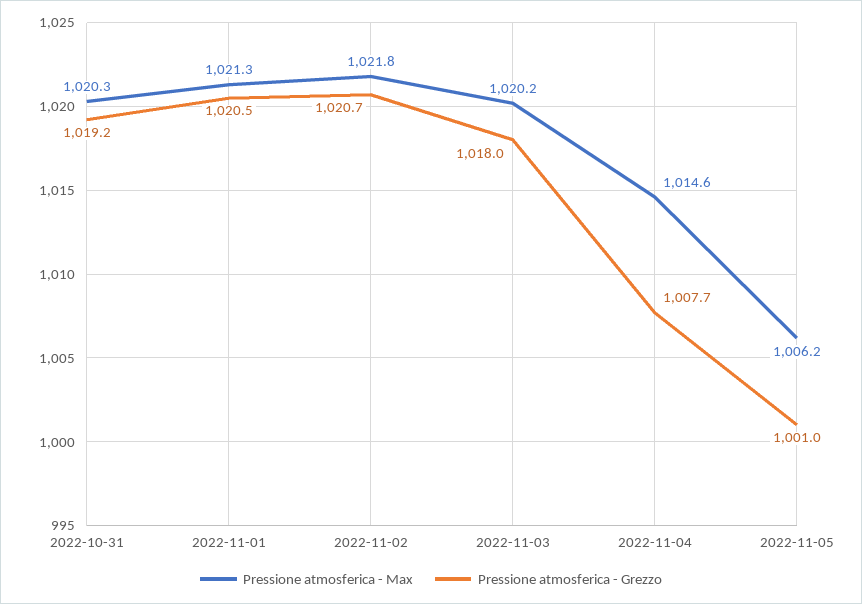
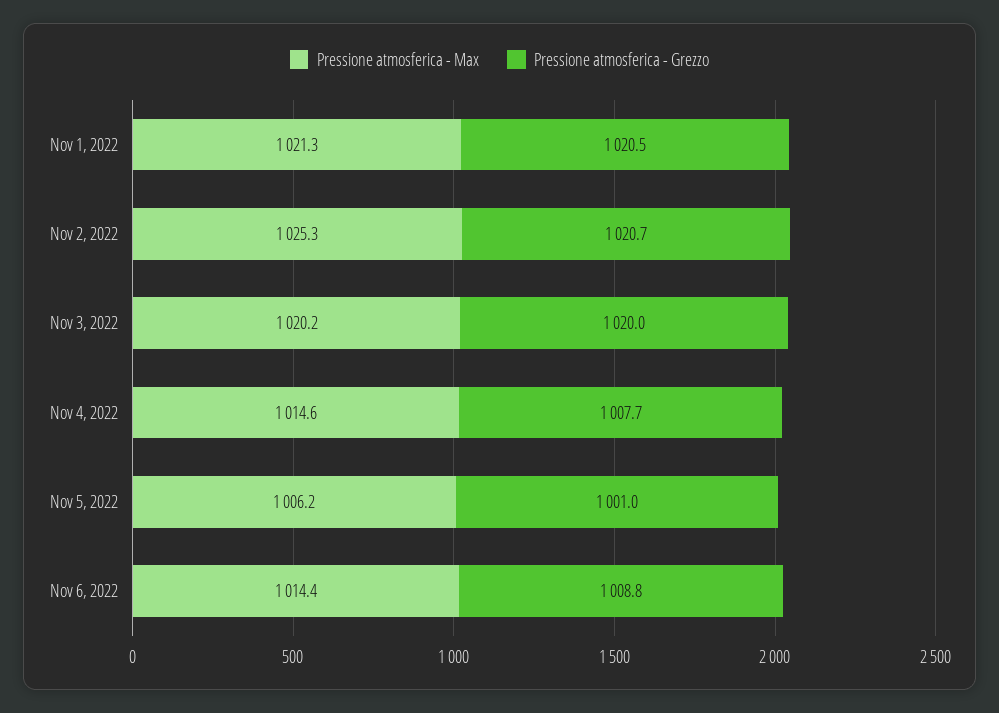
Pressione atmosferica - Max, 2022-10-31: 1020.3 -> none
Pressione atmosferica - Grezzo, 2022-10-31: 1019.2 -> none
Pressione atmosferica - Max, 2022-11-02: 1021.8 -> 1025.3
Pressione atmosferica - Grezzo, 2022-11-03: 1018 -> 1020
Pressione atmosferica - Max, Nov 6, 2022: none -> 1014.4
Pressione atmosferica - Grezzo, Nov 6, 2022: none -> 1008.8

